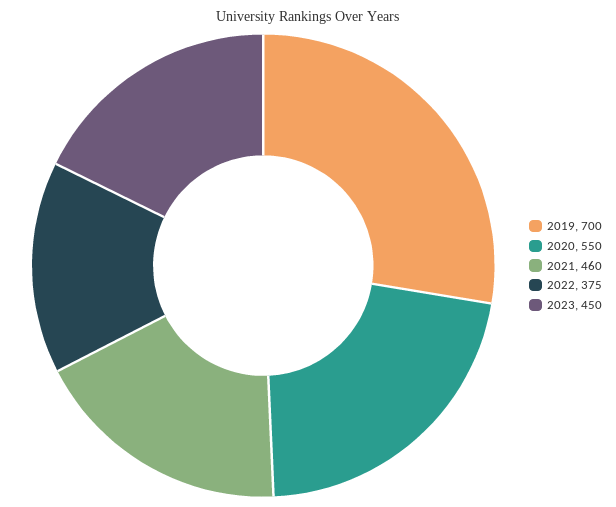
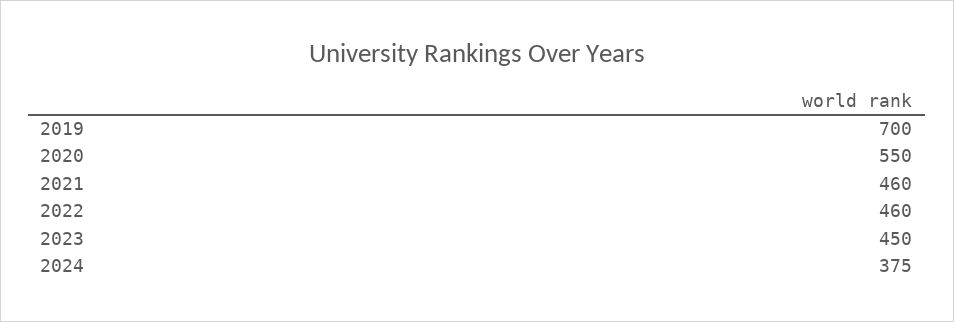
2022: 375 -> 460
2024: none -> 375

